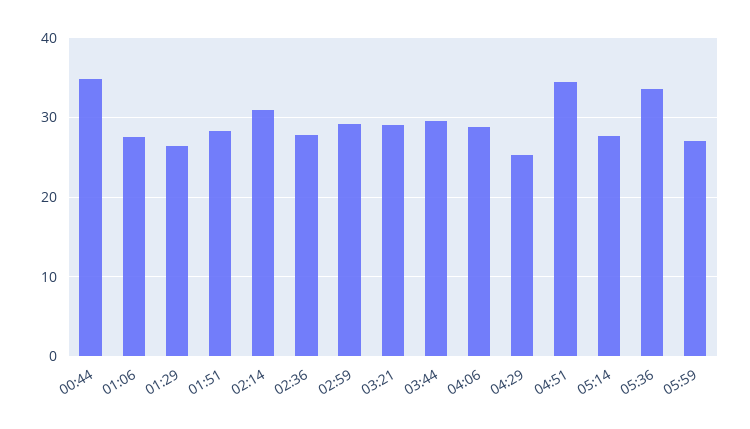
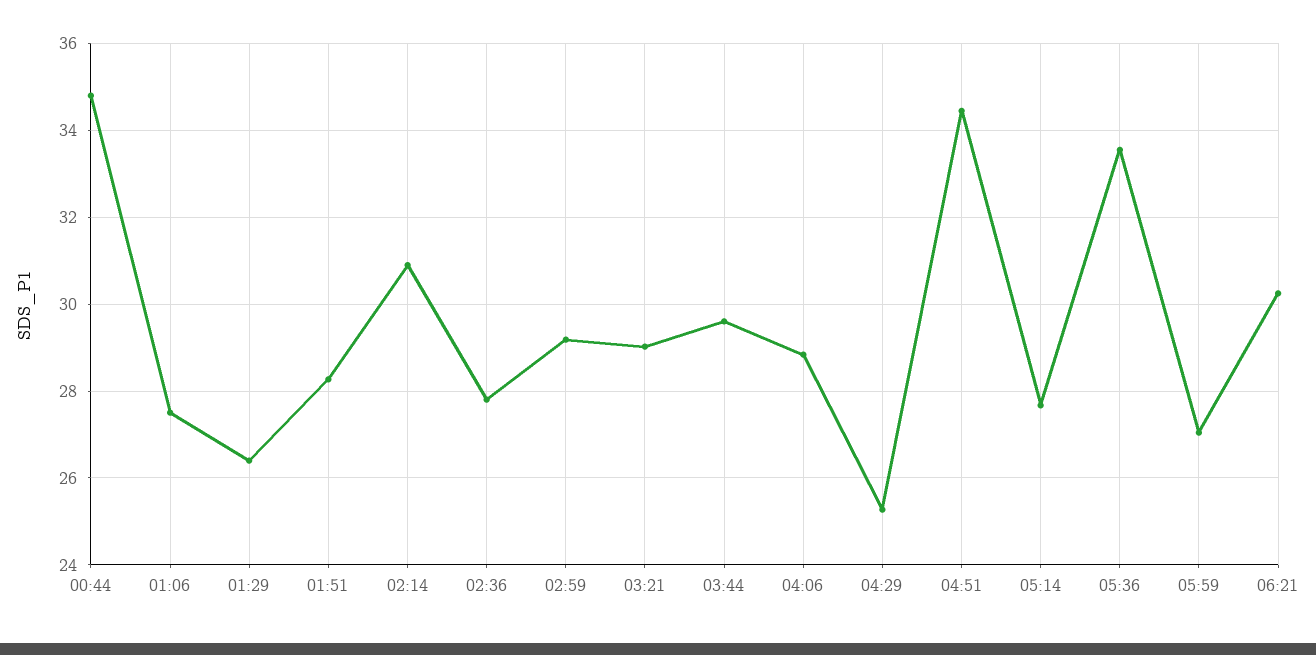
06:21: none -> 30.2

